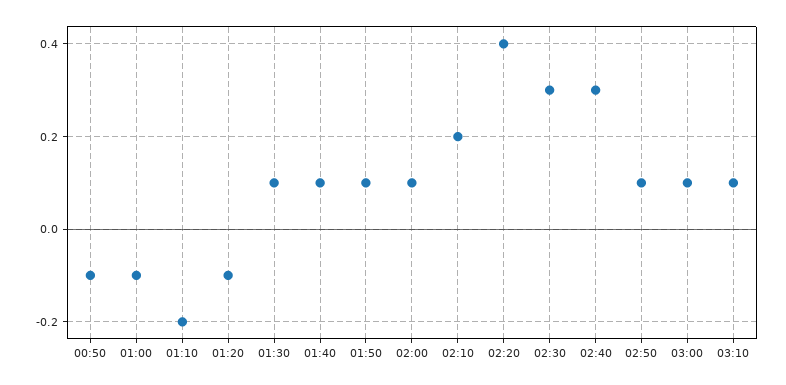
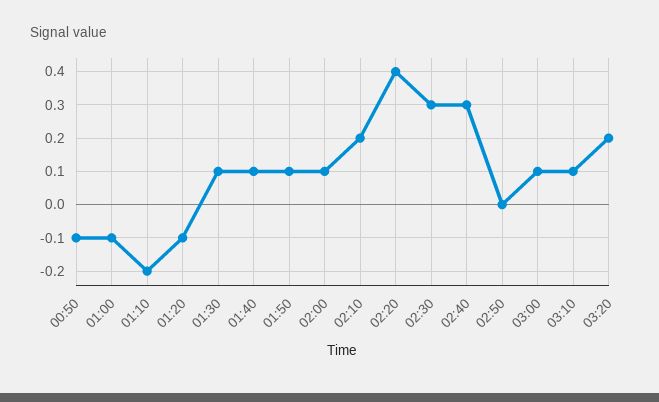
02:50: 0.1 -> 0
03:20: none -> 0.2

